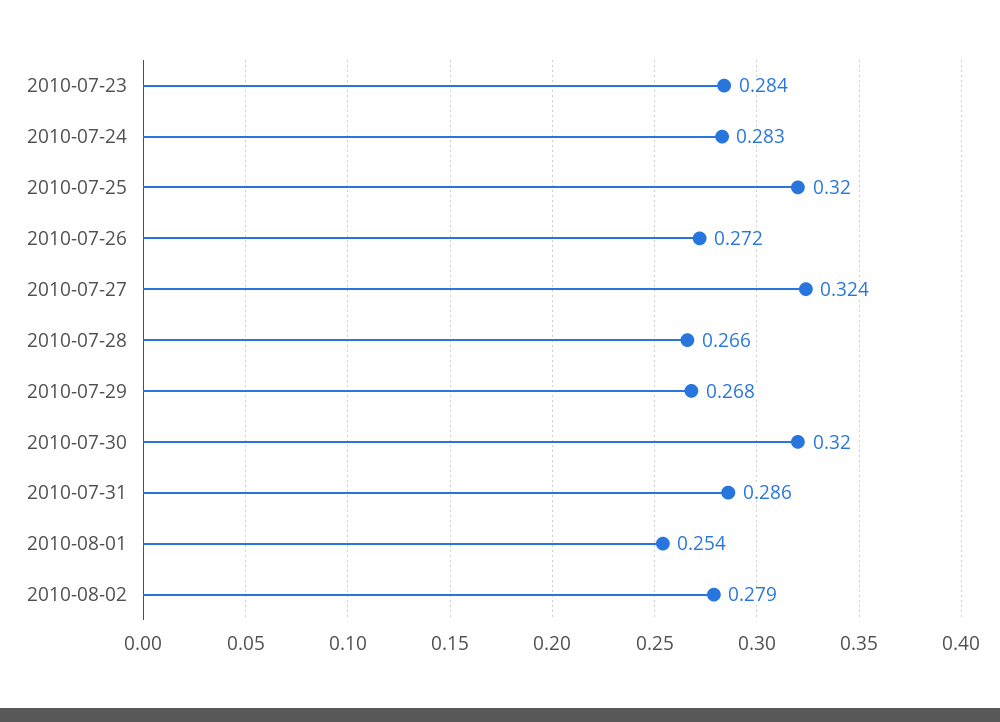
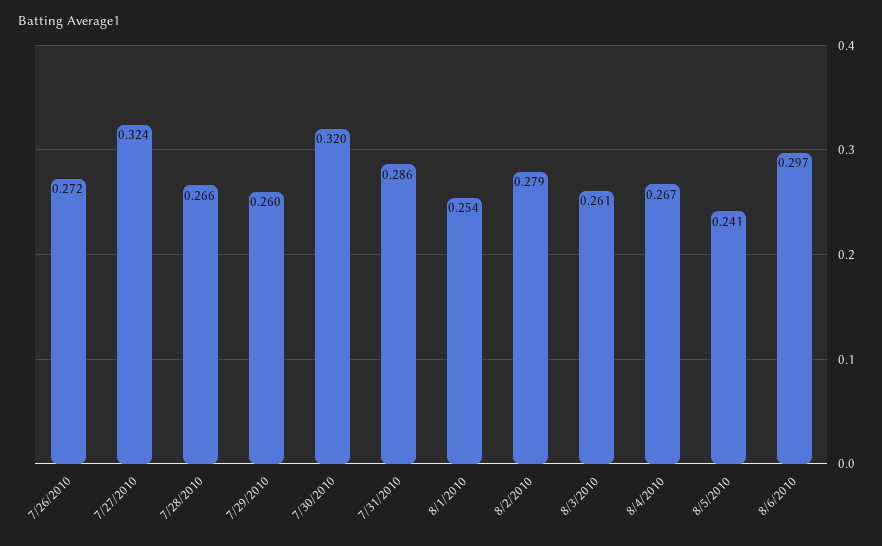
2010-07-23: 0.284 -> none
2010-07-24: 0.283 -> none
2010-07-25: 0.32 -> none
2010-07-29: 0.268 -> 0.26
8/3/2010: none -> 0.261
8/4/2010: none -> 0.267
8/5/2010: none -> 0.241
8/6/2010: none -> 0.297

